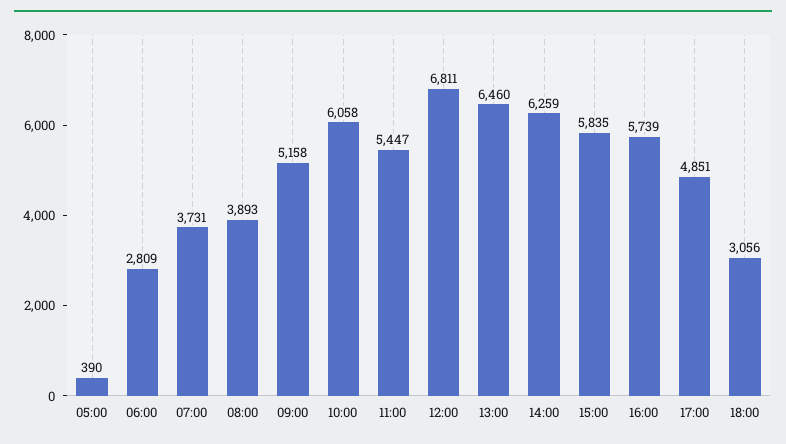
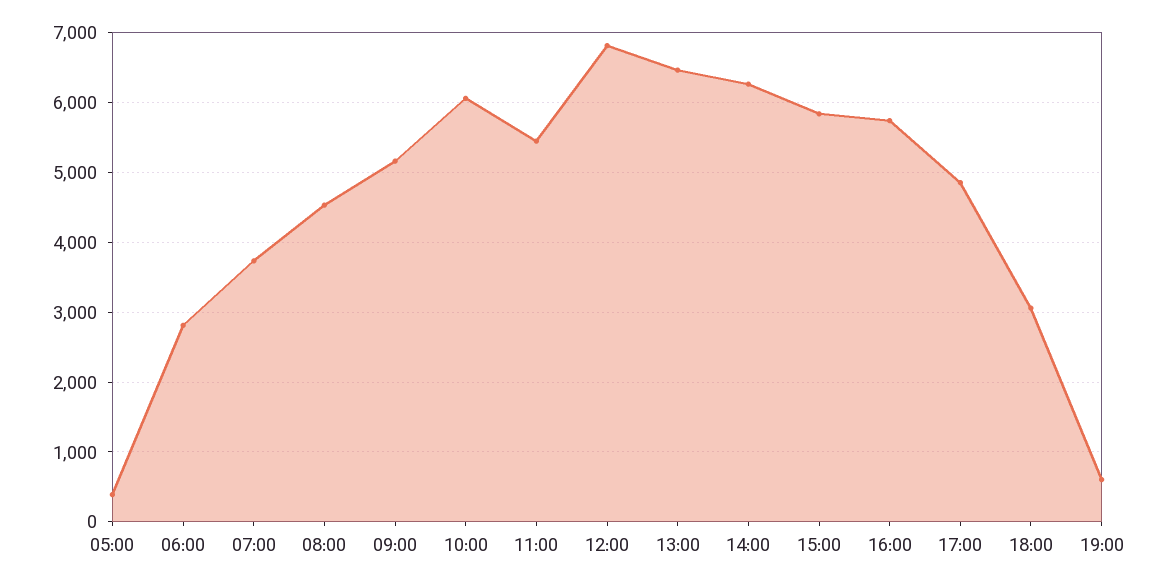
08:00: 3893 -> 4500
19:00: none -> 600

